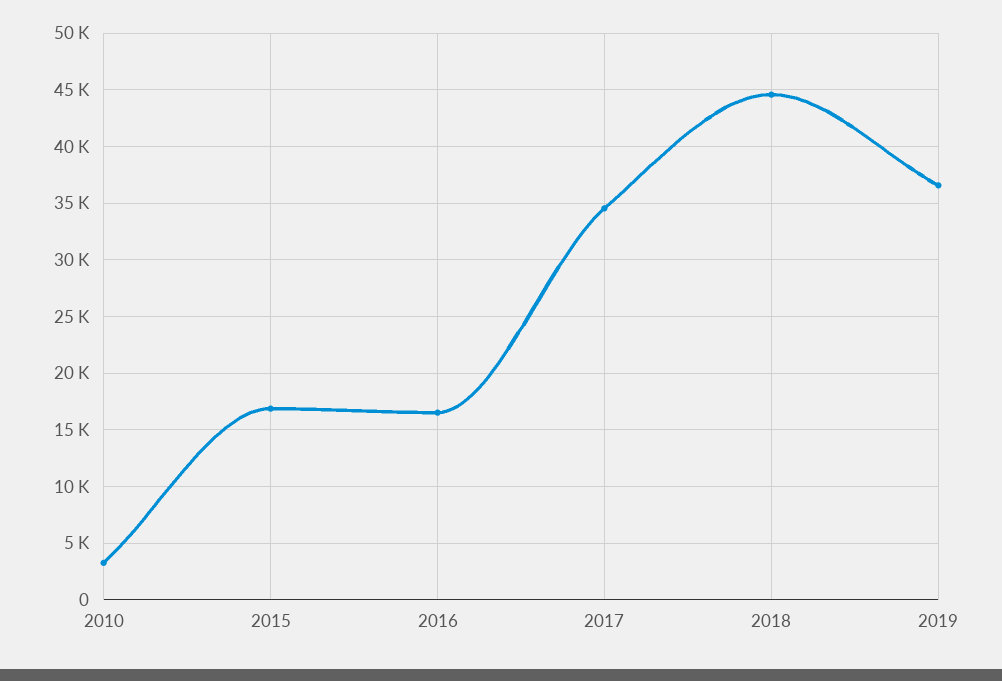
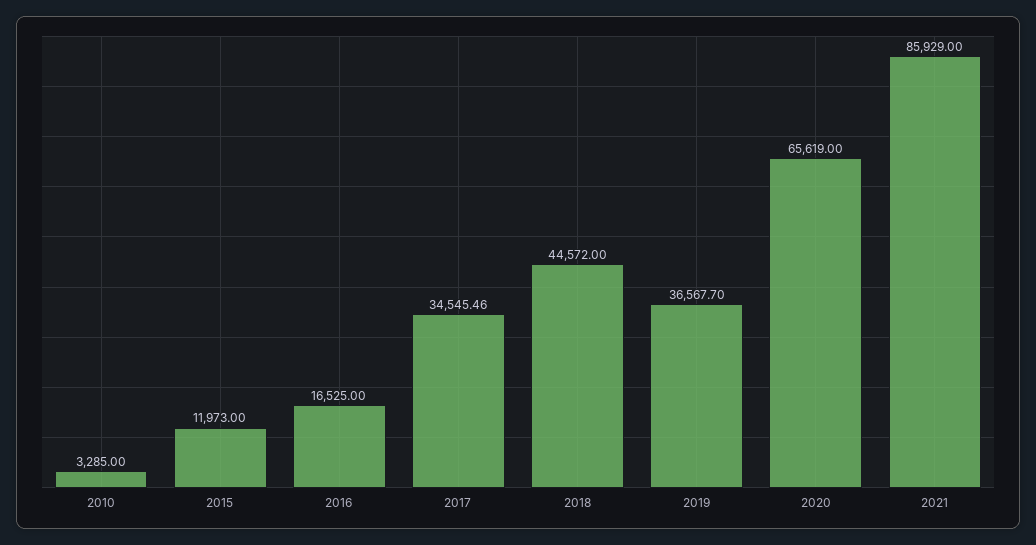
2015: 17000 -> 11973
2020: none -> 65619
2021: none -> 85929

